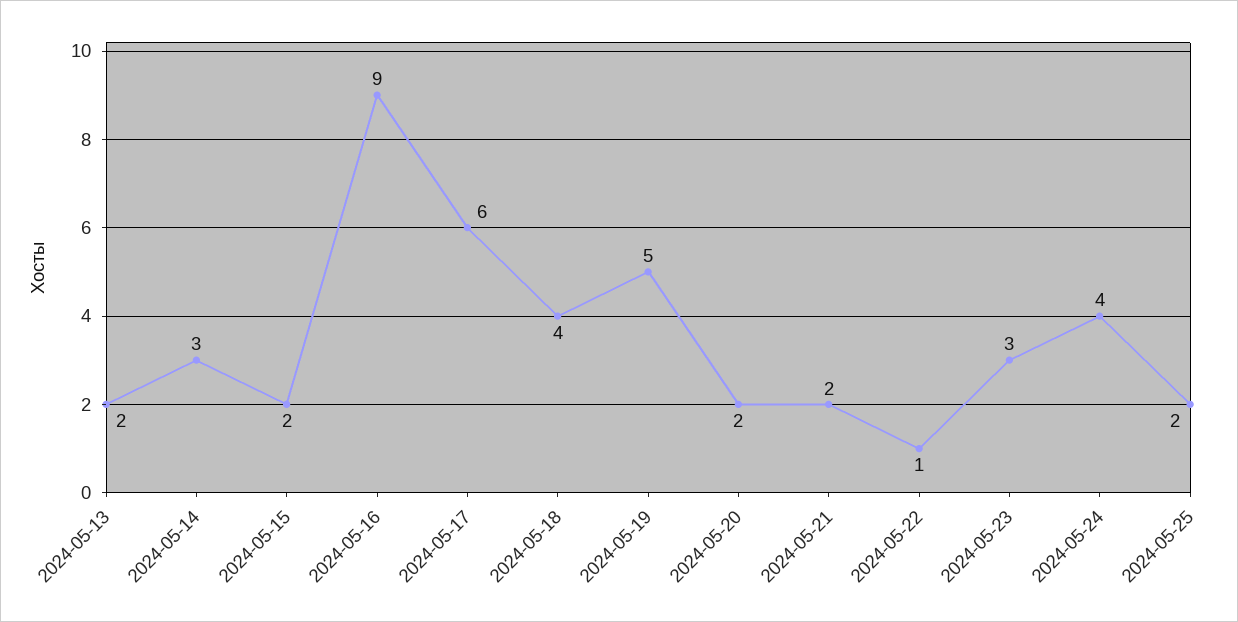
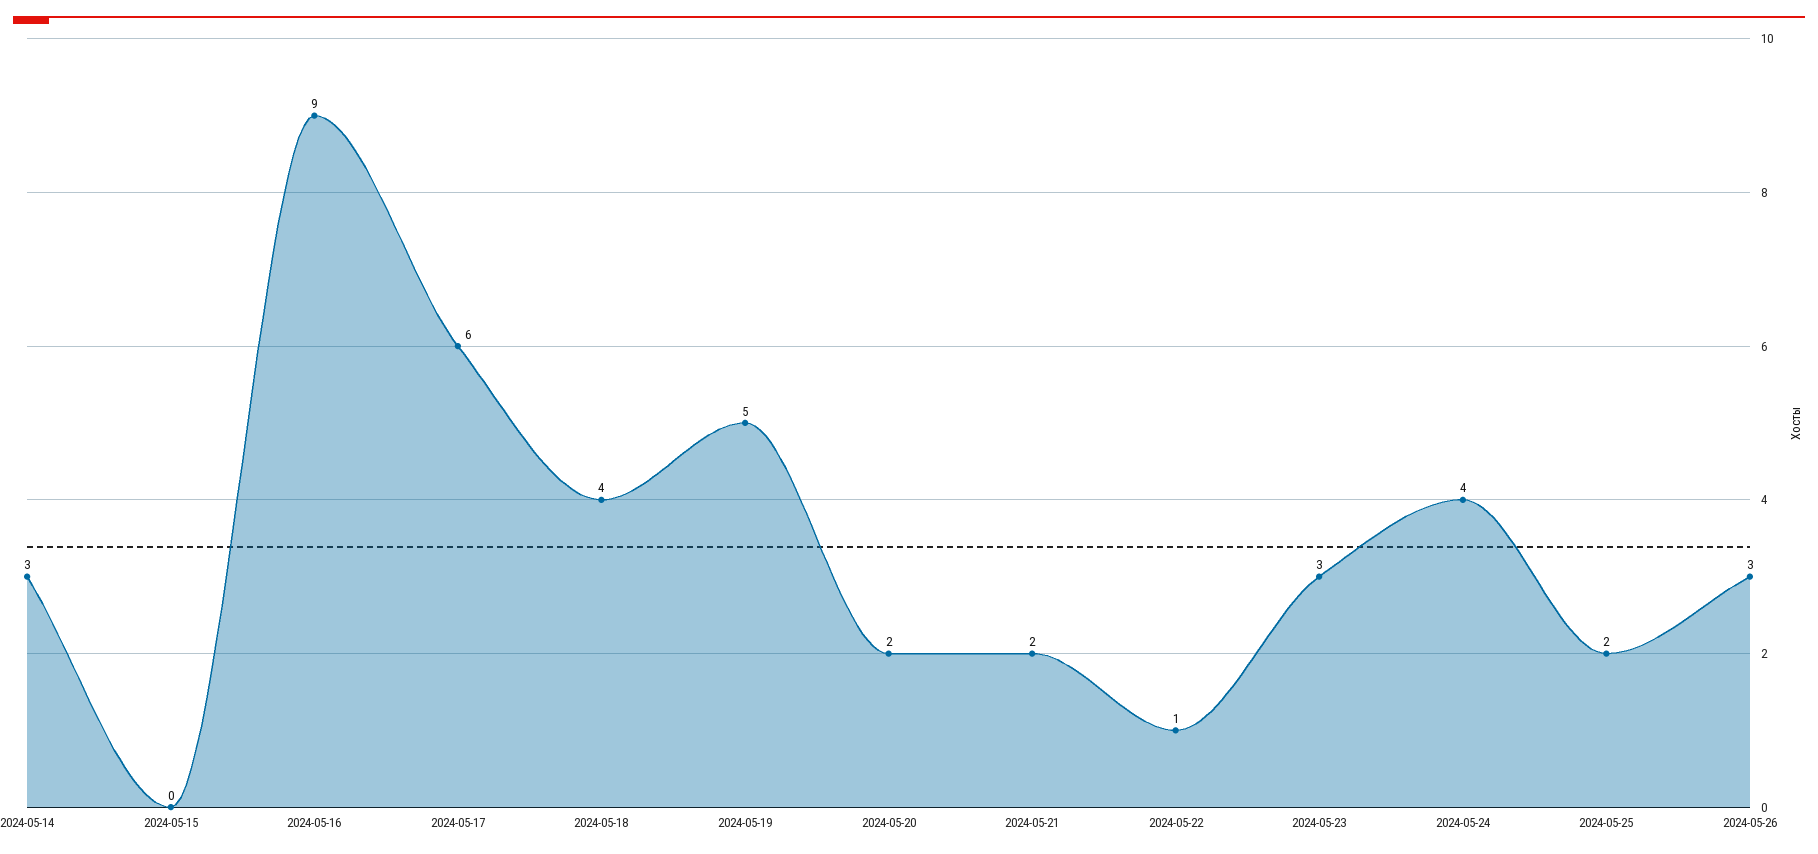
2024-05-13: 2 -> none
2024-05-15: 2 -> 0
2024-05-26: none -> 3

